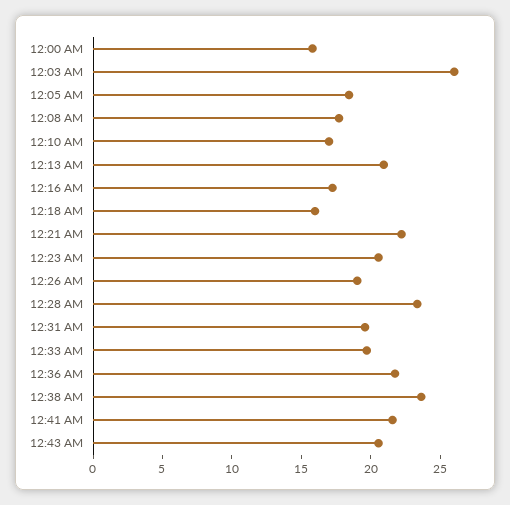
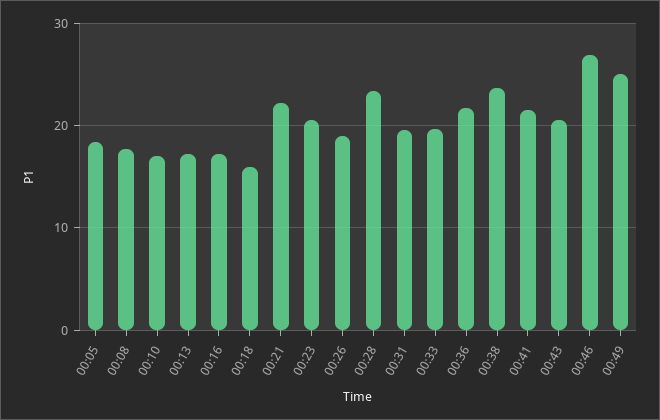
12:00 AM: 16 -> none
12:03 AM: 26 -> none
12:13 AM: 21 -> 17
00:46: none -> 27
00:49: none -> 25

